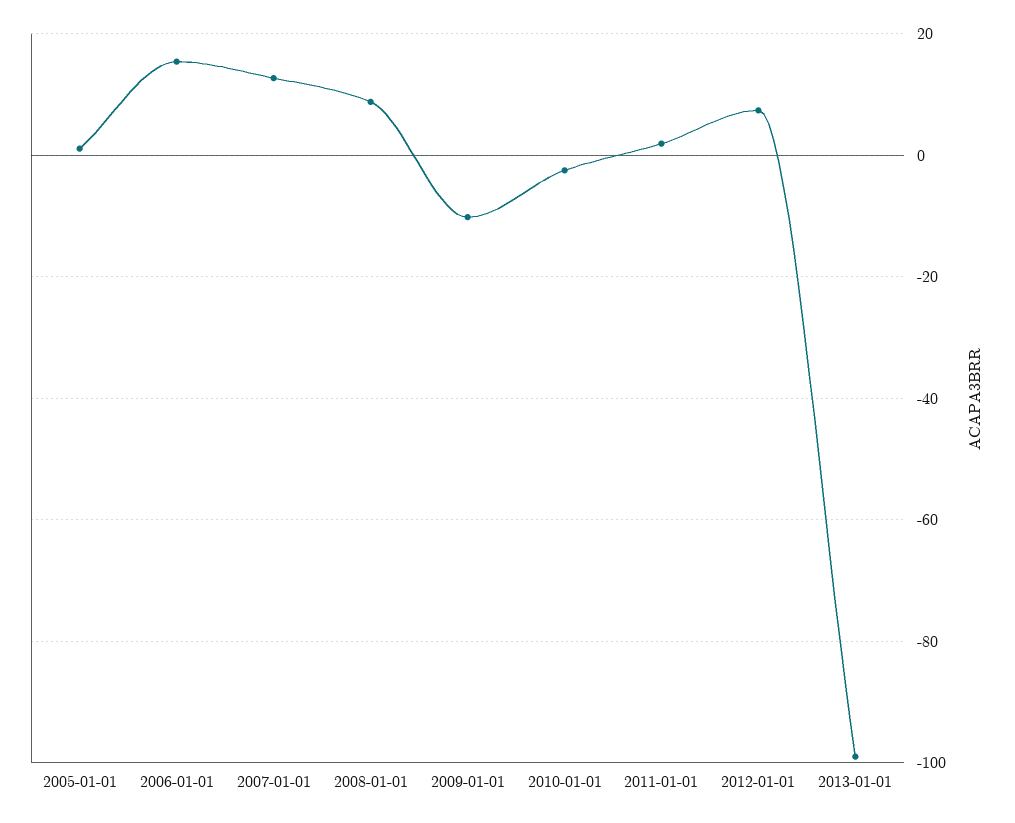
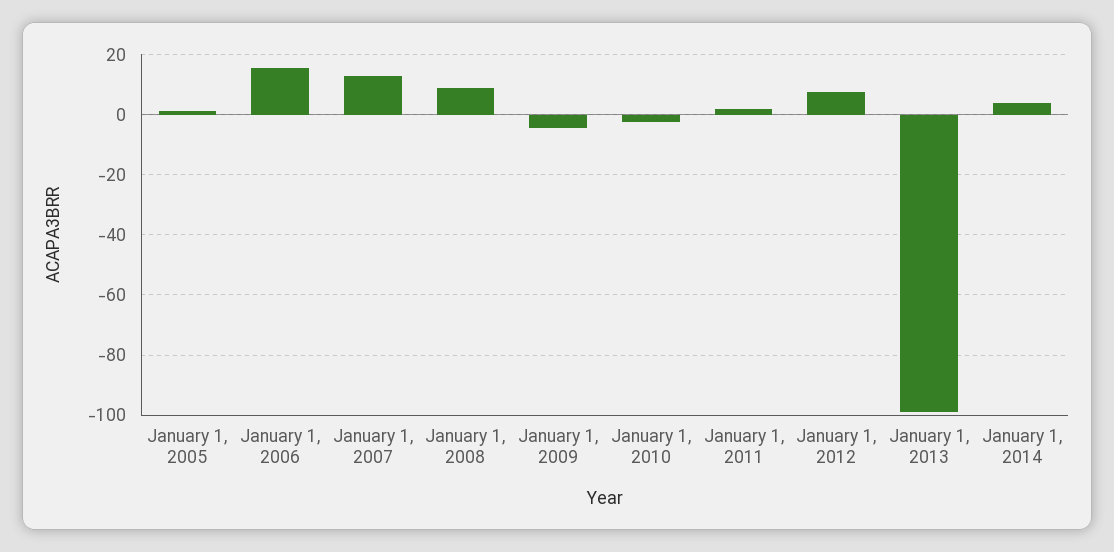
2009-01-01: -10 -> -4
January 1, 2014: none -> 4

